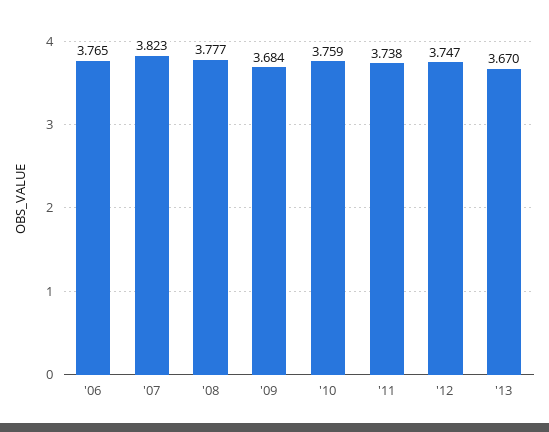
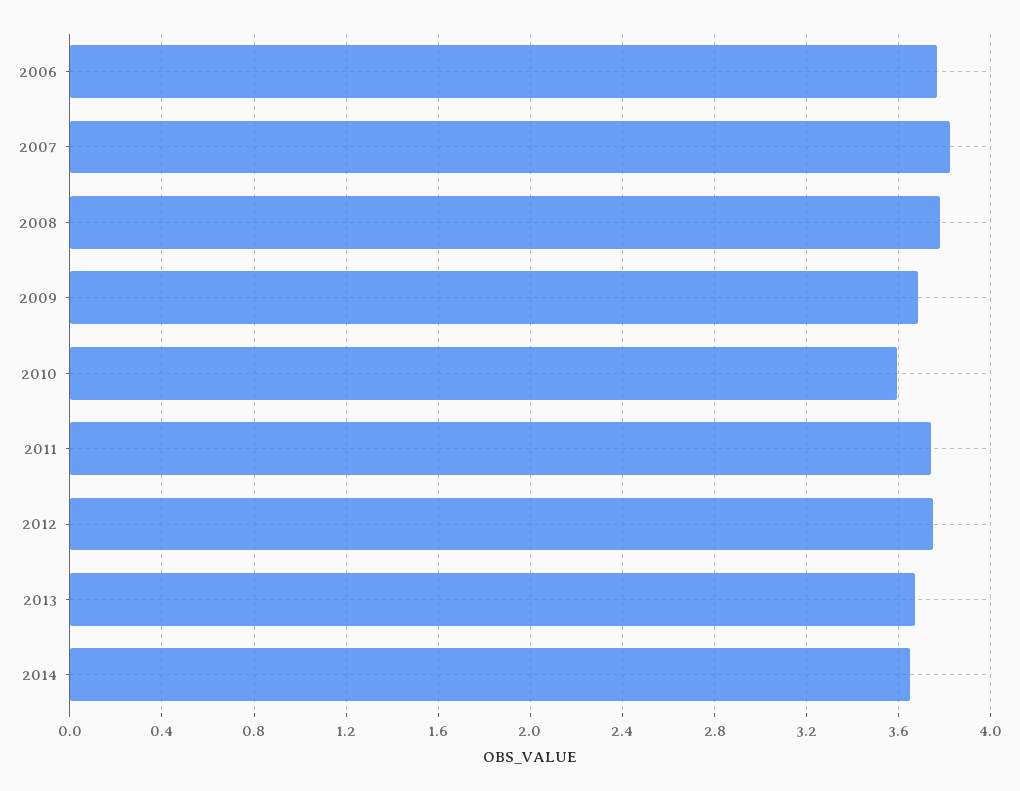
'10: 3.759 -> 3.6
2014: none -> 3.65

